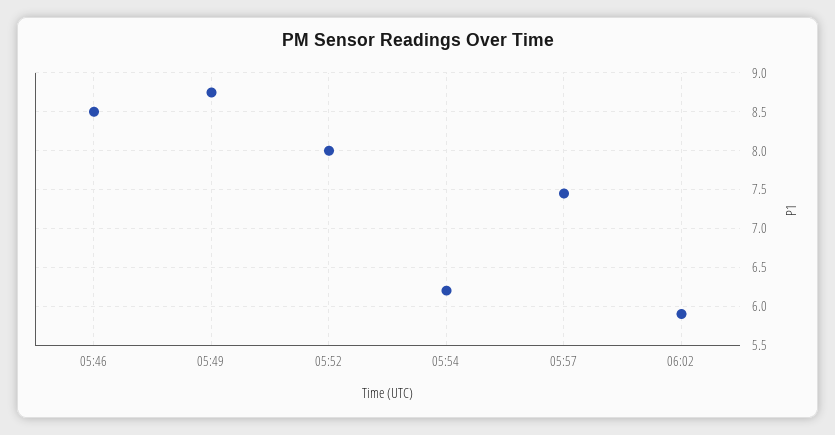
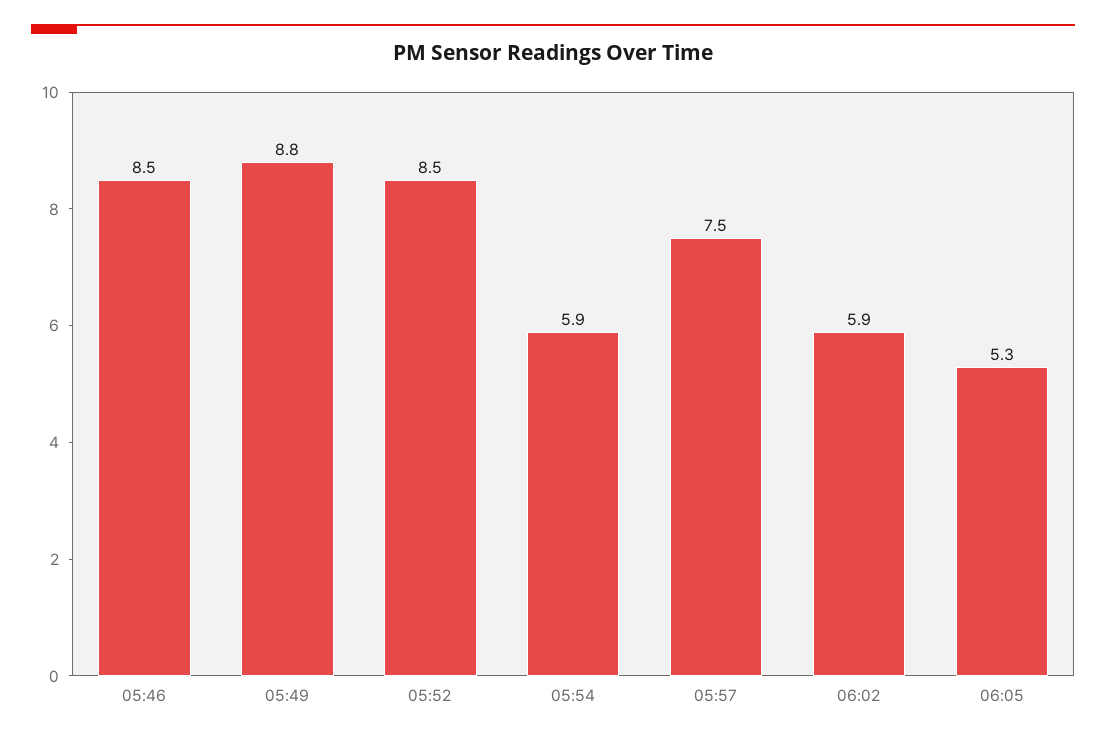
05:52: 8 -> 8.5
05:54: 6.2 -> 5.9
06:05: none -> 5.3

